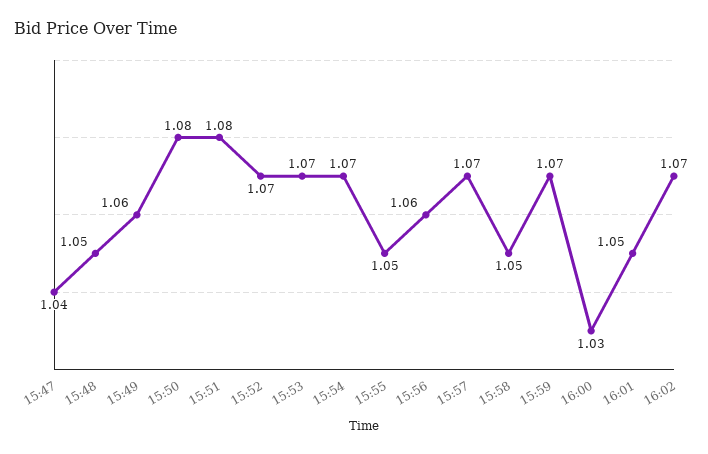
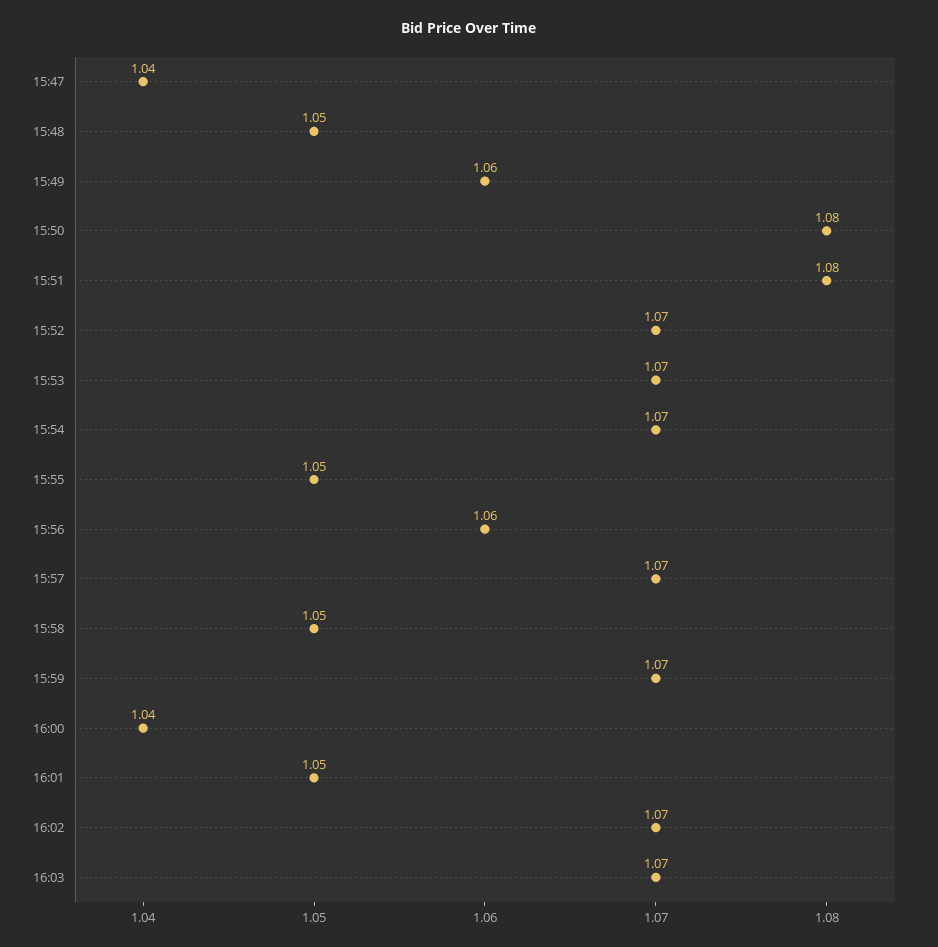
16:00: 1.03 -> 1.04
16:03: none -> 1.07

